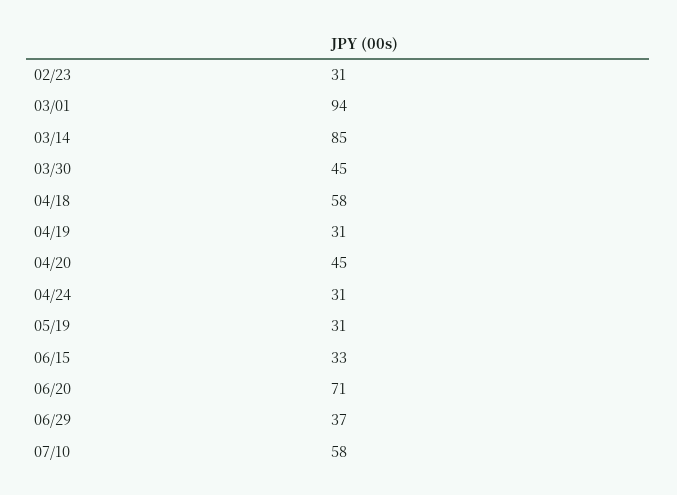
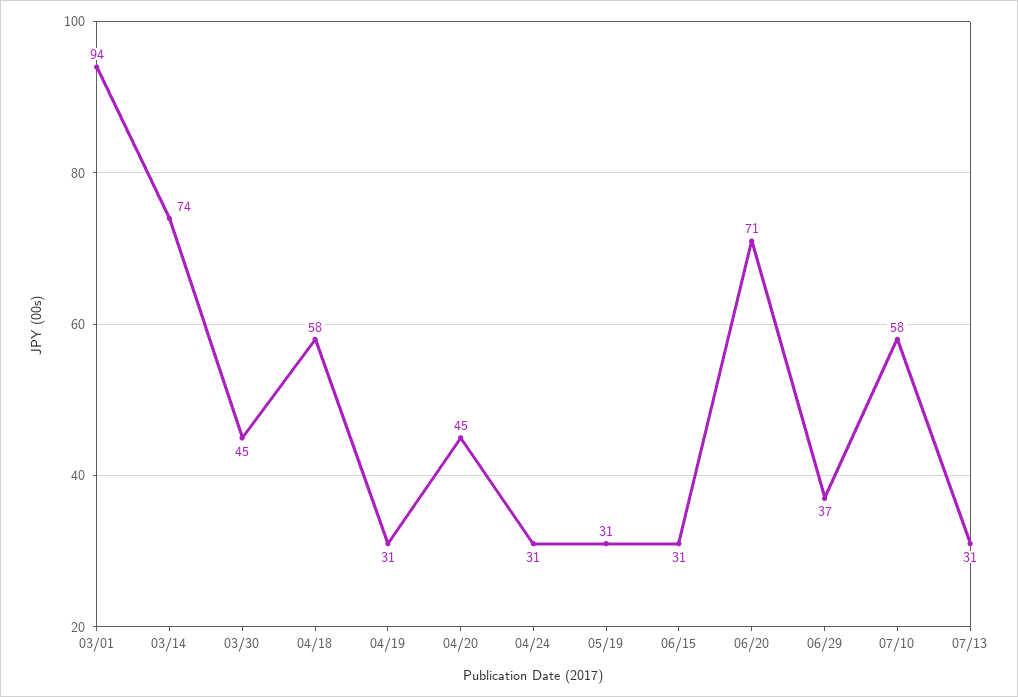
02/23: 31 -> none
03/14: 85 -> 74
06/15: 33 -> 31
07/13: none -> 31

